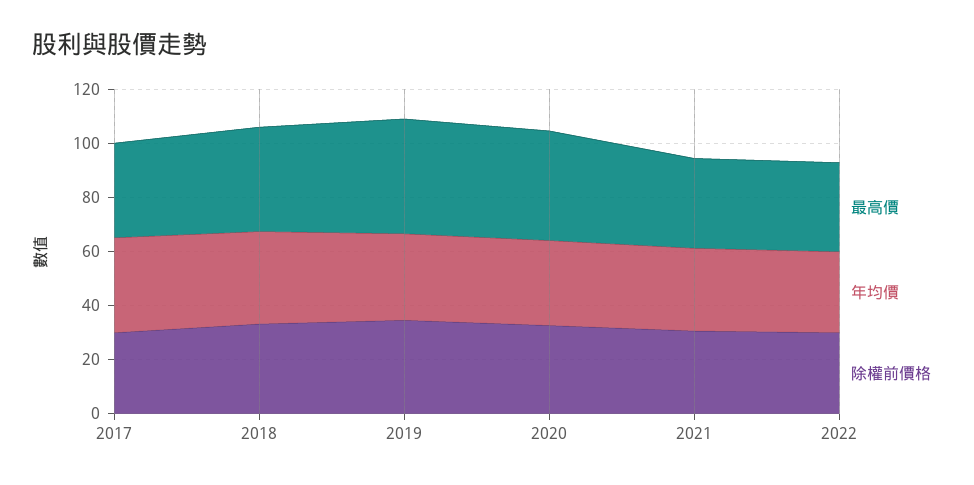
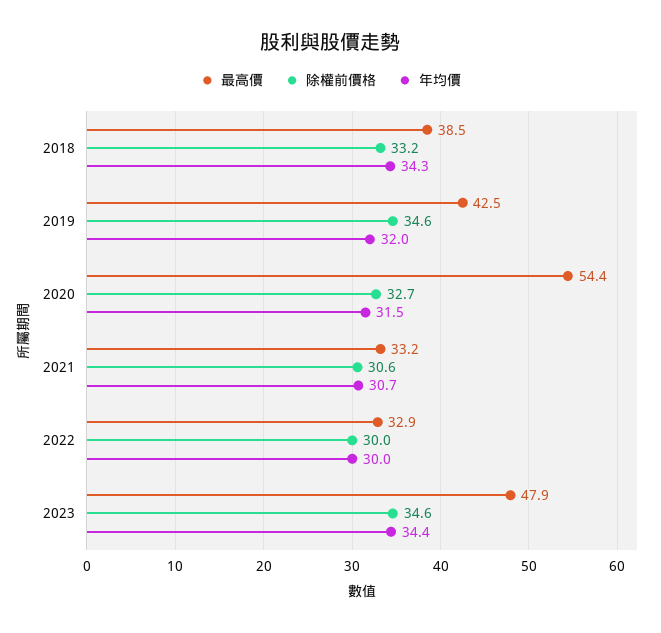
最高價, 2017: 35 -> none
年均價, 2017: 35 -> none
除權前價格, 2017: 30 -> none
最高價, 2020: 40 -> 54.4
最高價, 2023: none -> 47.9
除權前價格, 2023: none -> 34.6
年均價, 2023: none -> 34.4

